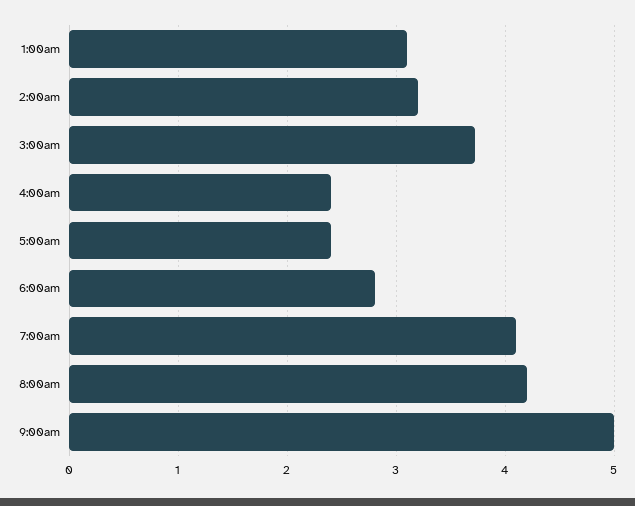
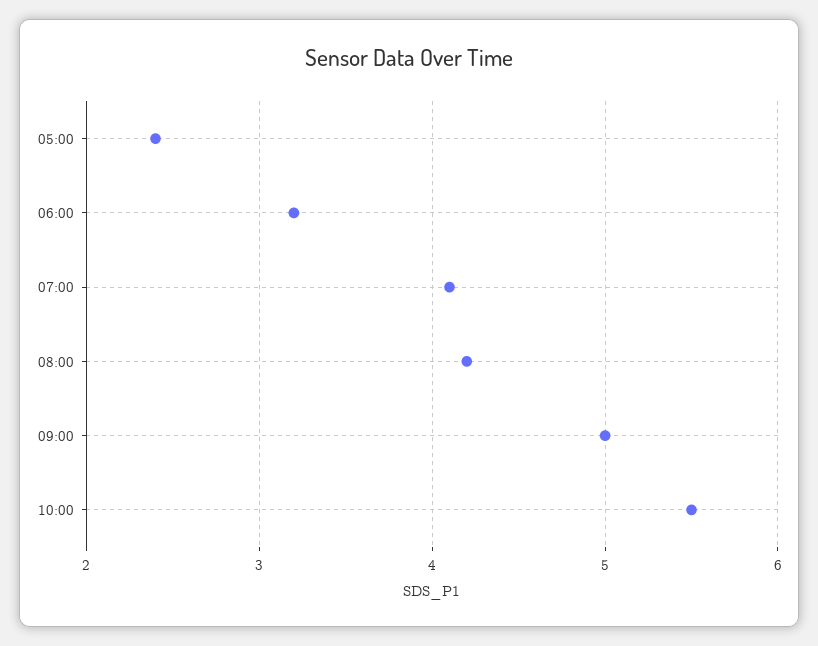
1:00am: 3.1 -> none
2:00am: 3.2 -> none
3:00am: 3.7 -> none
4:00am: 2.4 -> none
6:00am: 2.8 -> 3.2
10:00: none -> 5.5

